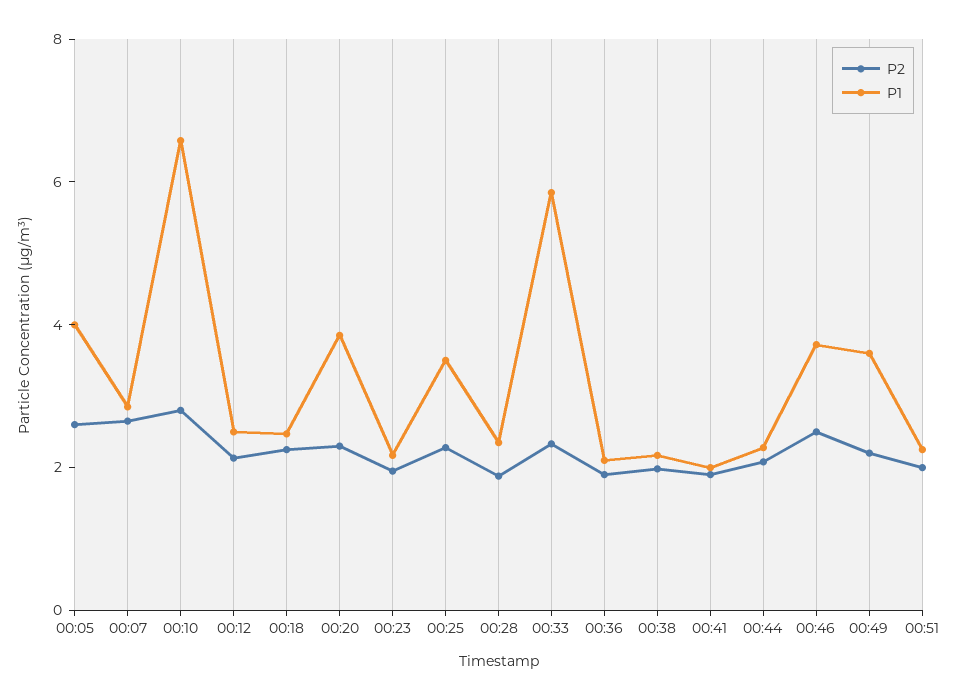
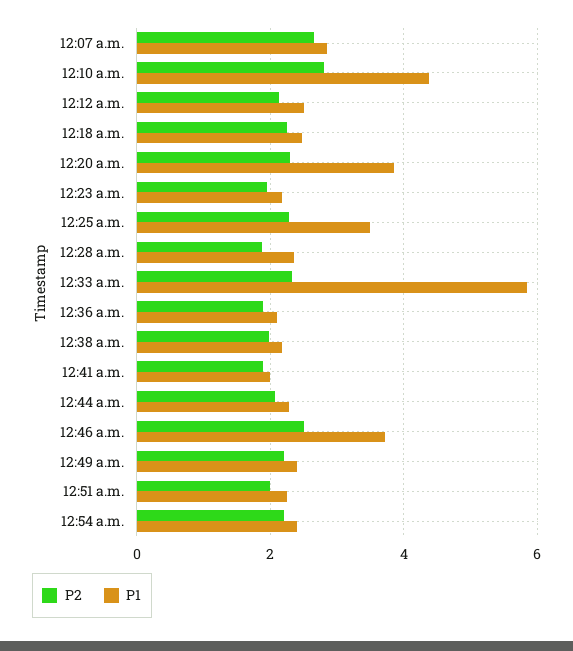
P2, 00:05: 2.5 -> none
P1, 00:05: 4 -> none
P1, 00:10: 6.5 -> 4.4
P1, 00:49: 3.5 -> 2.4
P2, 12:54 a.m.: none -> 2.2
P1, 12:54 a.m.: none -> 2.4

